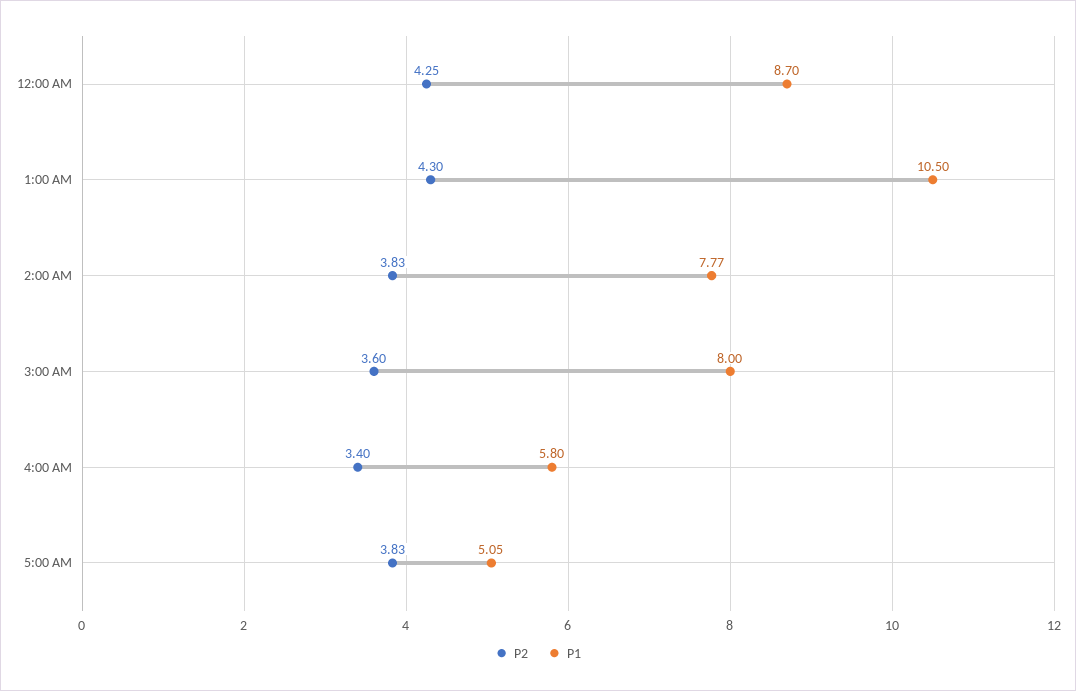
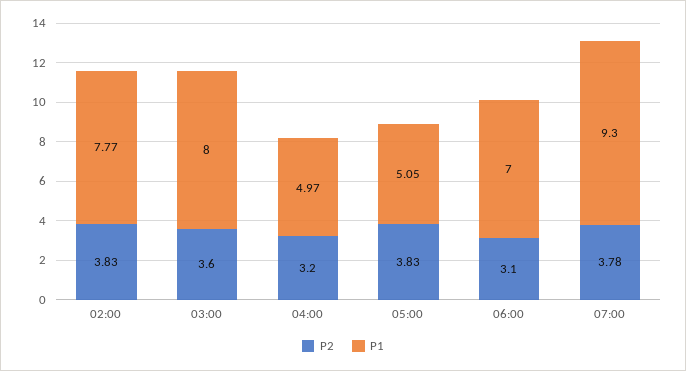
P2, 12:00 AM: 4.25 -> none
P1, 12:00 AM: 8.7 -> none
P2, 1:00 AM: 4.3 -> none
P1, 1:00 AM: 10.5 -> none
P2, 4:00 AM: 3.4 -> 3.2
P1, 4:00 AM: 5.8 -> 4.97
P2, 06:00: none -> 3.1
P1, 06:00: none -> 7
P2, 07:00: none -> 3.78
P1, 07:00: none -> 9.3

